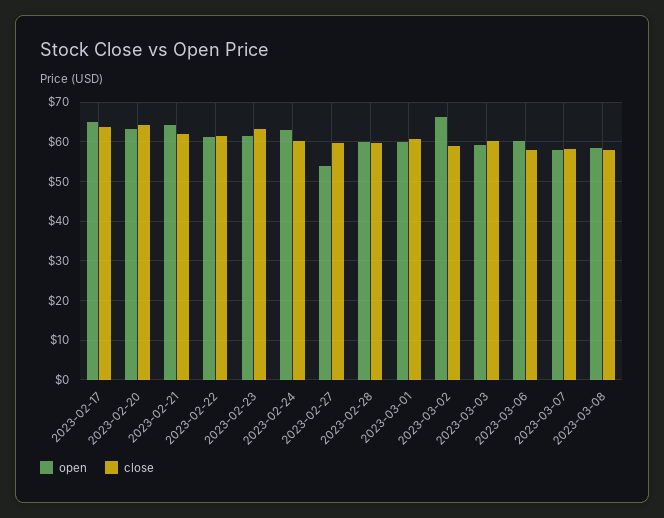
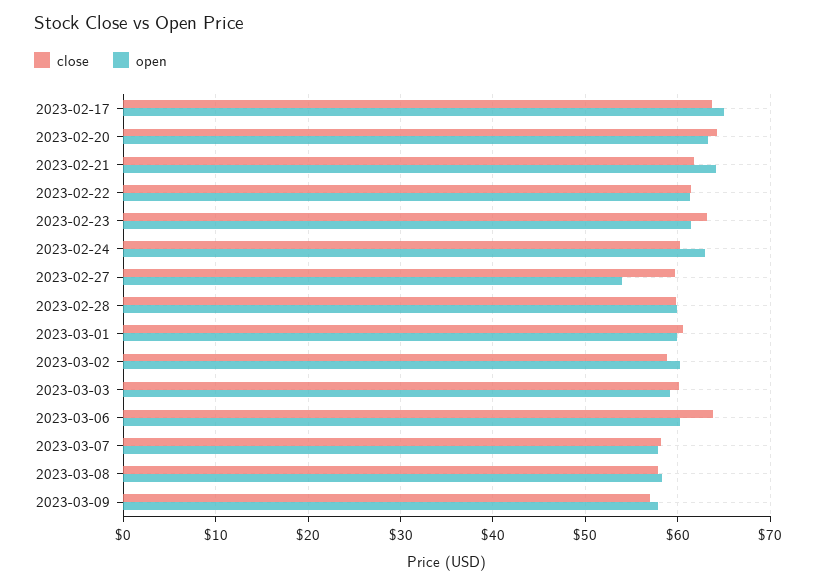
open, 2023-03-02: 66 -> 60
close, 2023-03-06: 58 -> 64
close, 2023-03-09: none -> 57
open, 2023-03-09: none -> 58

